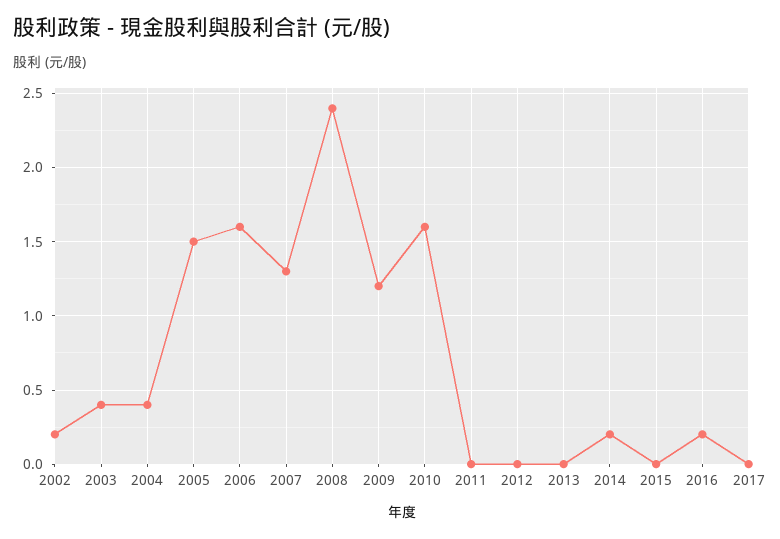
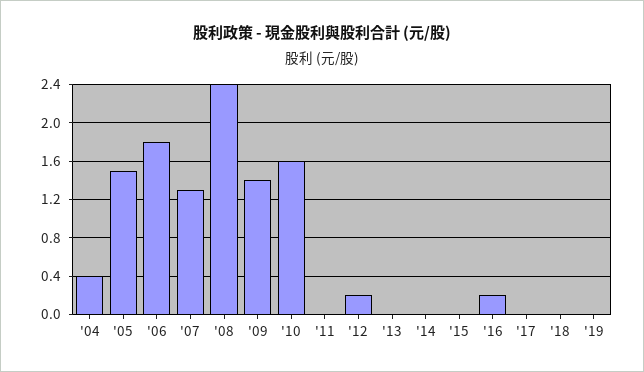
2002: 0.2 -> none
2003: 0.4 -> none
2006: 1.6 -> 1.8
2009: 1.2 -> 1.4
2012: 0 -> 0.2
2014: 0.2 -> 0
'18: none -> 0
'19: none -> 0

